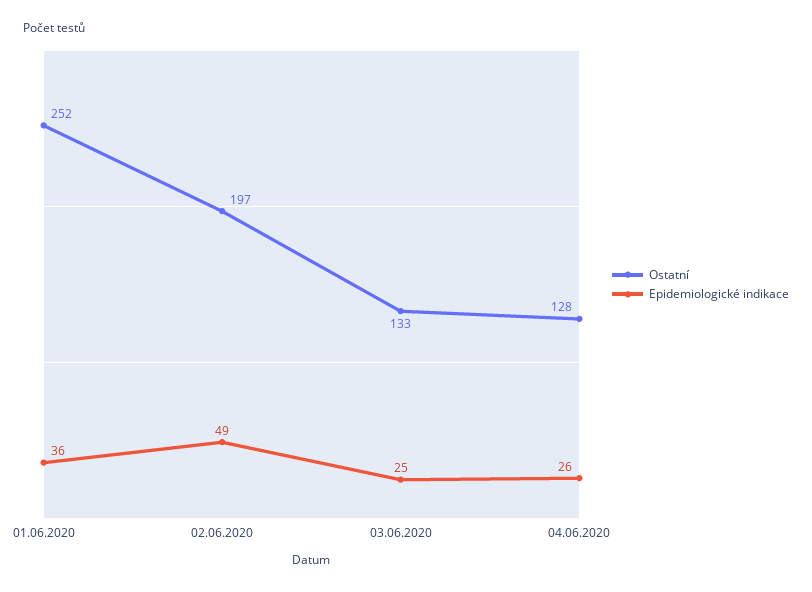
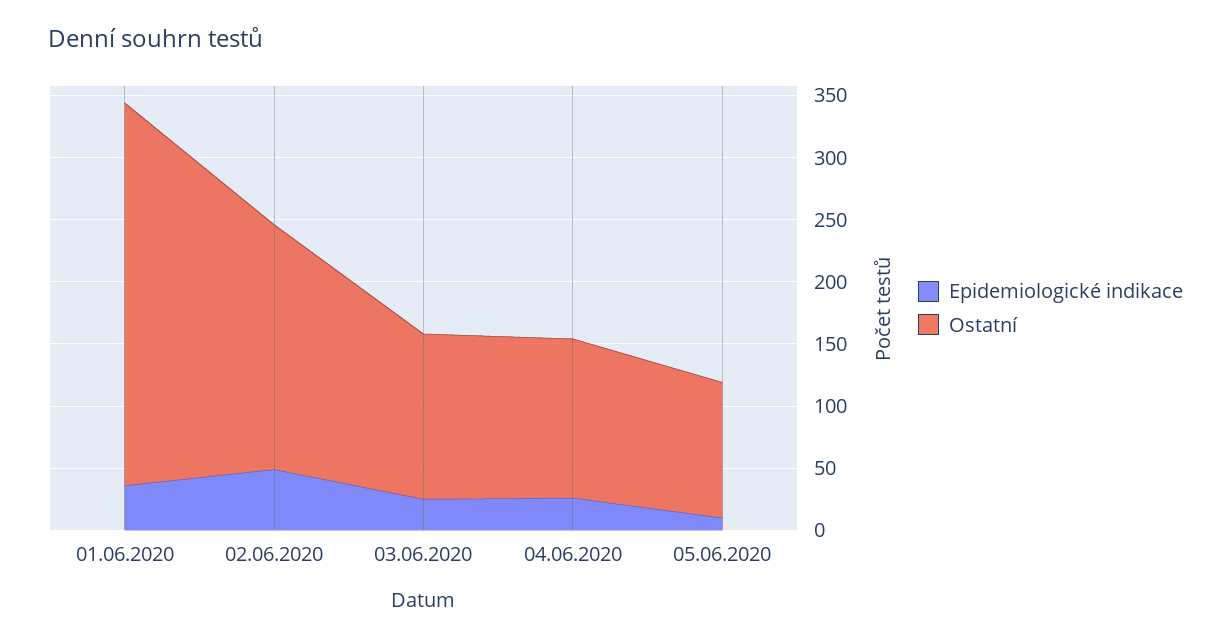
Ostatní, 01.06.2020: 252 -> 310
Epidemiologické indikace, 05.06.2020: none -> 10
Ostatní, 05.06.2020: none -> 110

